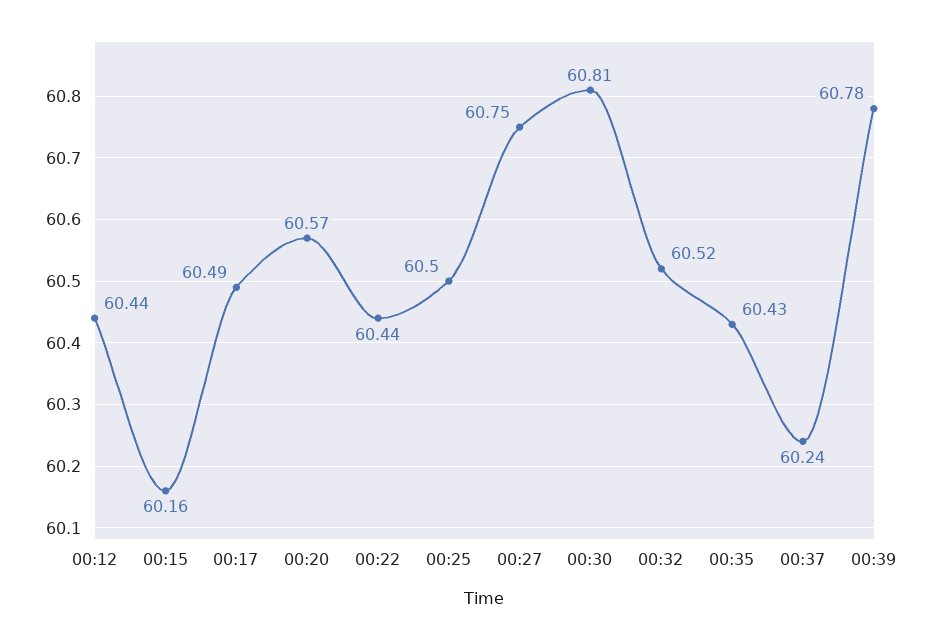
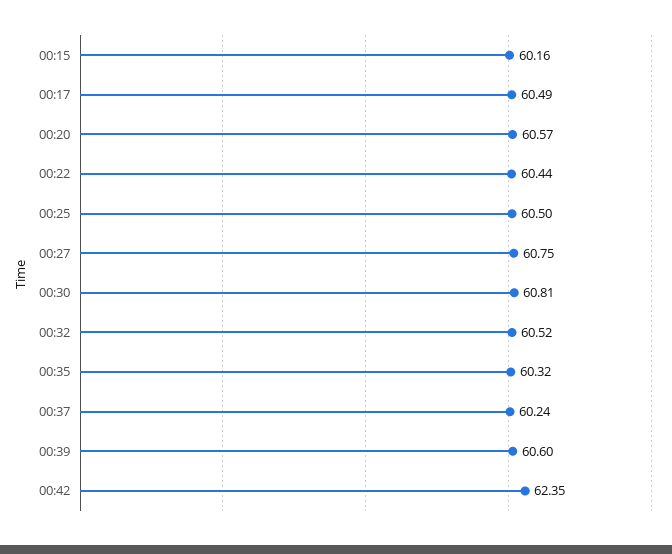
00:12: 60.44 -> none
00:35: 60.43 -> 60.32
00:39: 60.78 -> 60.6
00:42: none -> 62.35

